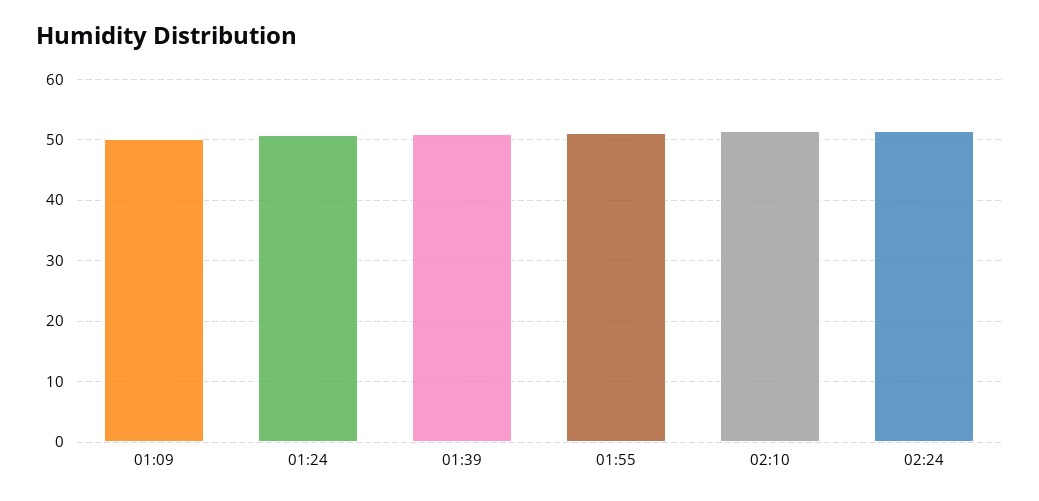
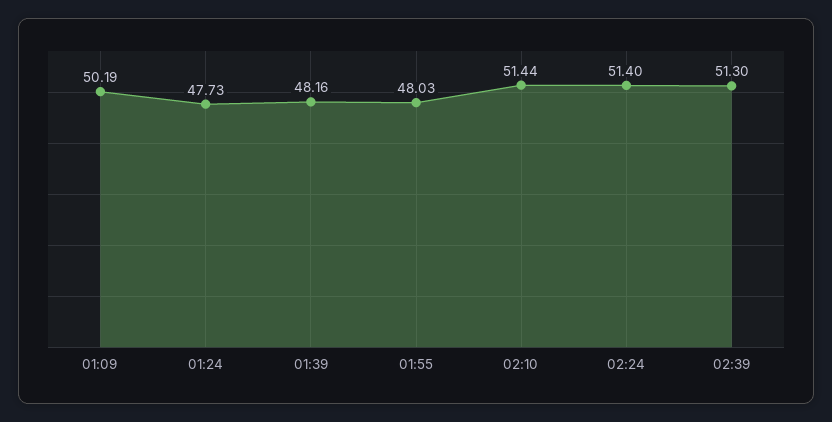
01:24: 51 -> 47.73
01:39: 51 -> 48.16
01:55: 51 -> 48.03
02:39: none -> 51.3

